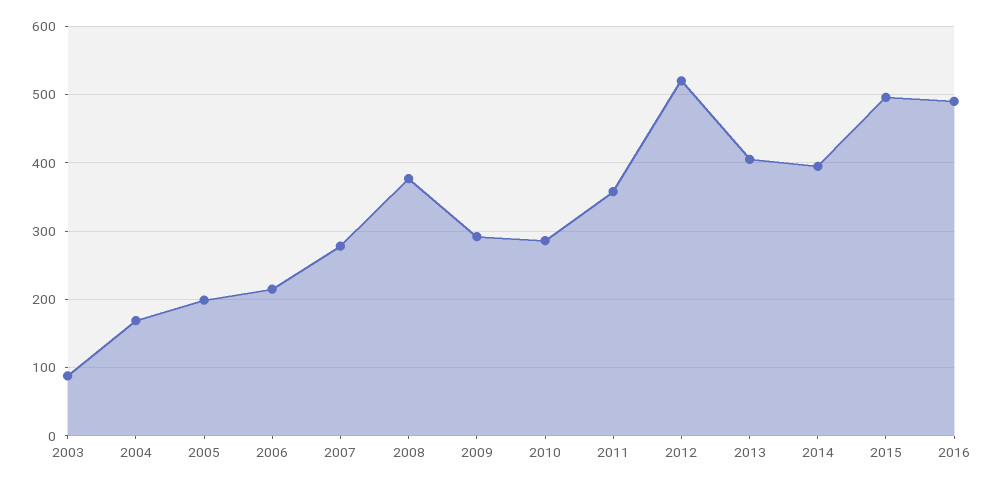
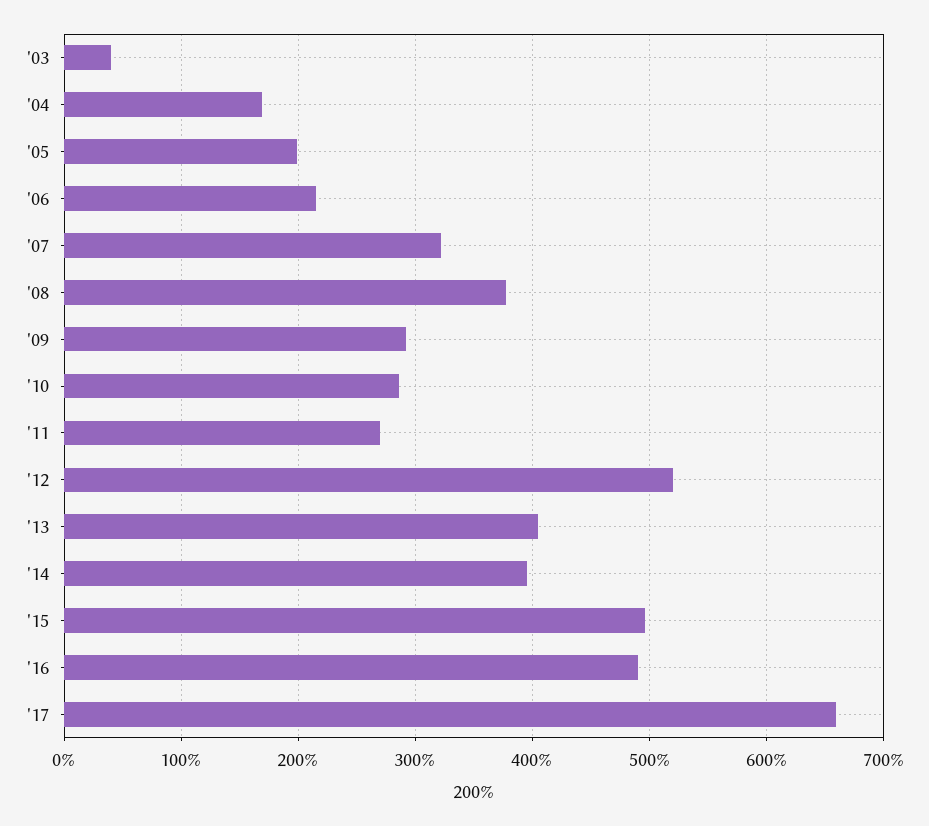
2003: 90 -> 40
2007: 280 -> 320
2011: 360 -> 270
'17: none -> 660

